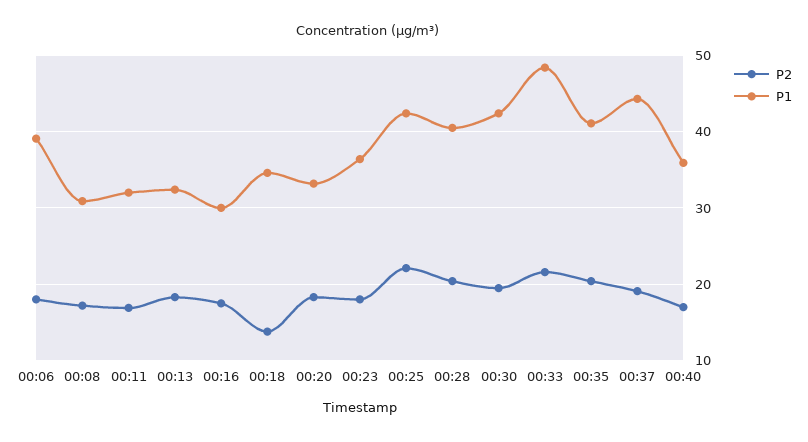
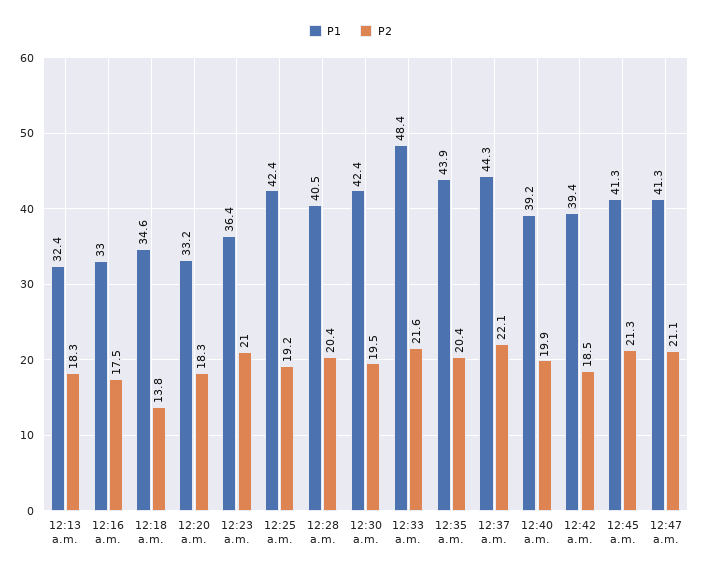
P2, 00:06: 18 -> none
P1, 00:06: 39 -> none
P2, 00:08: 17 -> none
P1, 00:08: 31 -> none
P2, 00:11: 17 -> none
P1, 00:11: 32 -> none
P1, 00:16: 30 -> 33
P2, 00:23: 18 -> 21
P2, 00:25: 22 -> 19.2
P1, 00:35: 41 -> 43.9
P2, 00:37: 19 -> 22.1
P2, 00:40: 17 -> 19.9
P1, 00:40: 36 -> 39.2
P1, 12:42 a.m.: none -> 39.4
P2, 12:42 a.m.: none -> 18.5
P1, 12:45 a.m.: none -> 41.3
P2, 12:45 a.m.: none -> 21.3
P1, 12:47 a.m.: none -> 41.3
P2, 12:47 a.m.: none -> 21.1

